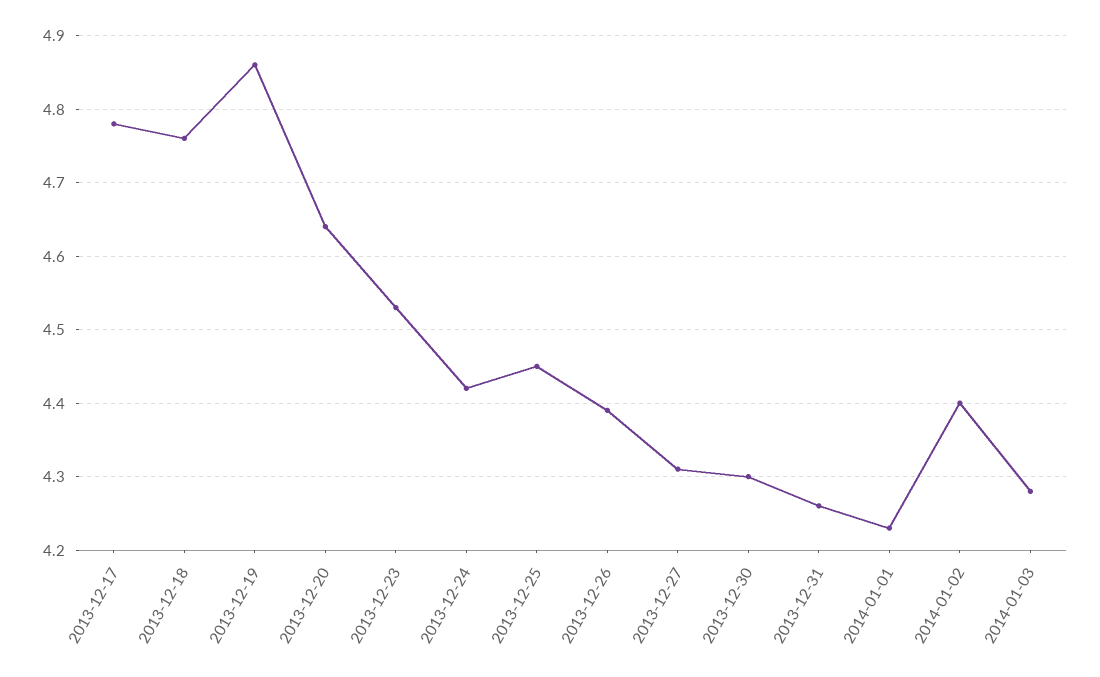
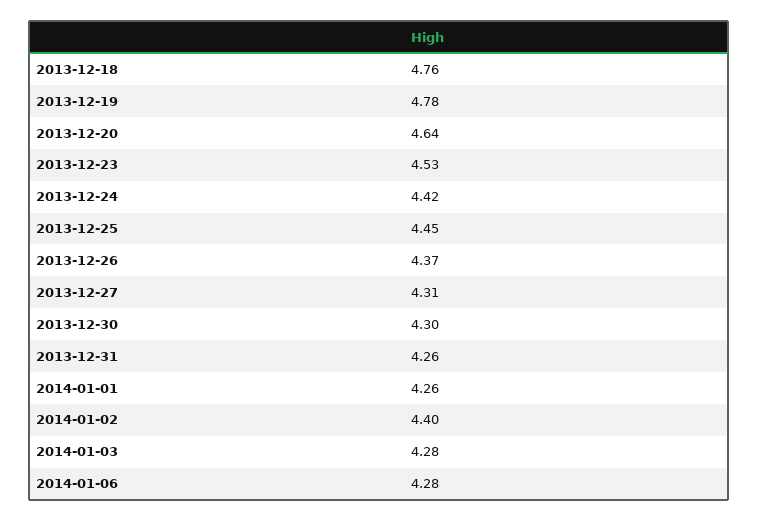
2013-12-17: 4.78 -> none
2013-12-19: 4.86 -> 4.78
2013-12-26: 4.39 -> 4.37
2014-01-01: 4.23 -> 4.26
2014-01-06: none -> 4.28

